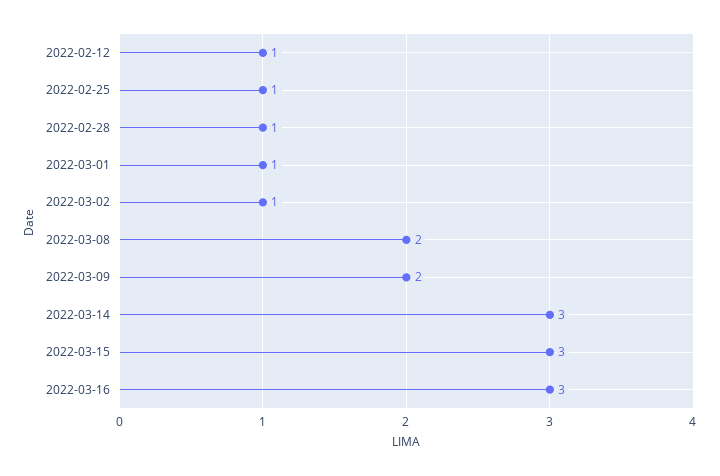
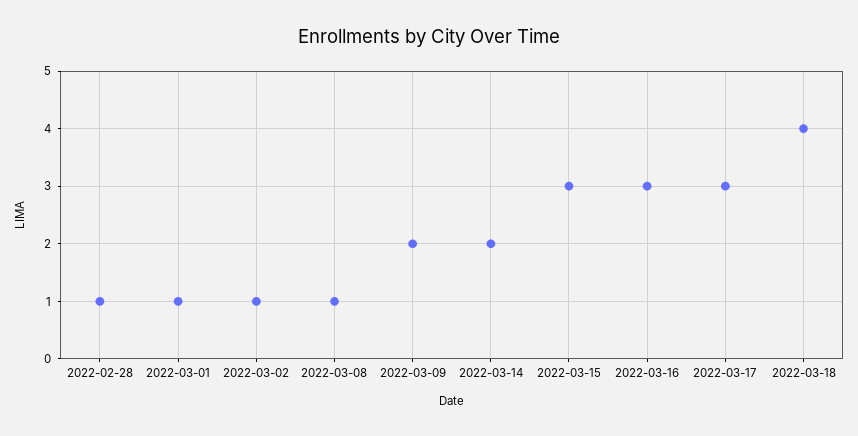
2022-02-12: 1 -> none
2022-02-25: 1 -> none
2022-03-08: 2 -> 1
2022-03-14: 3 -> 2
2022-03-17: none -> 3
2022-03-18: none -> 4

